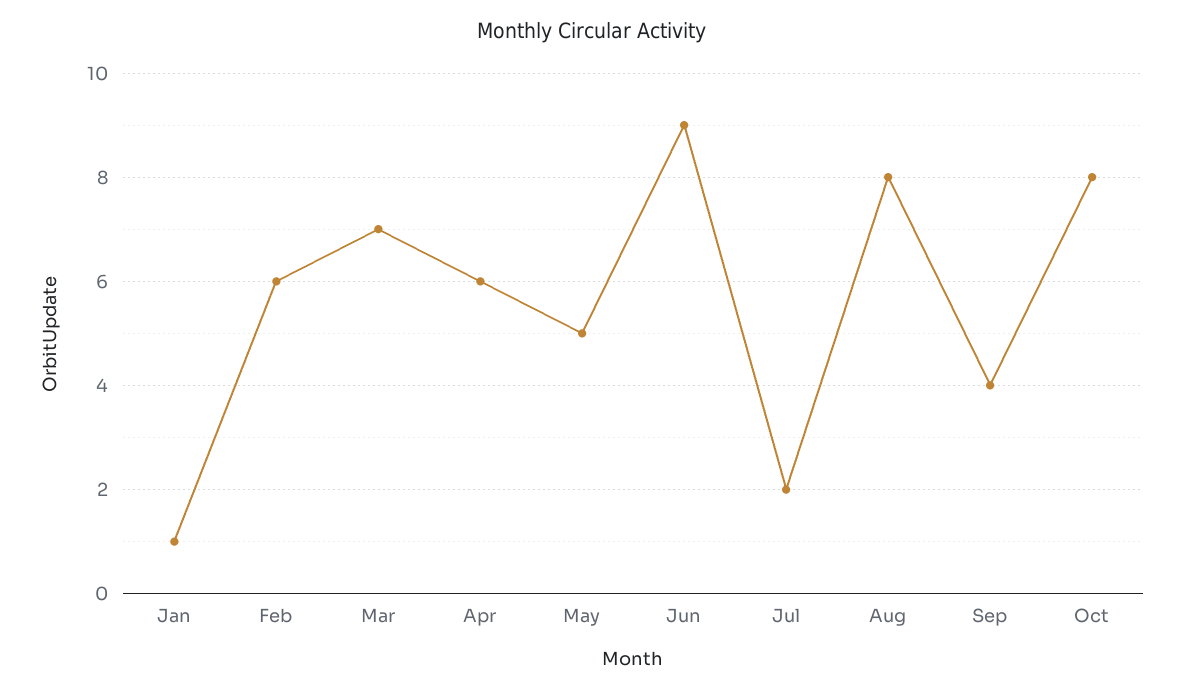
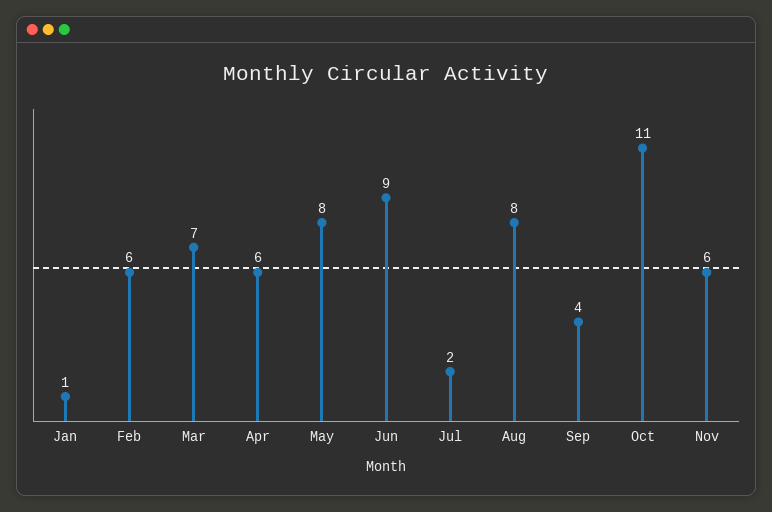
May: 5 -> 8
Oct: 8 -> 11
Nov: none -> 6

